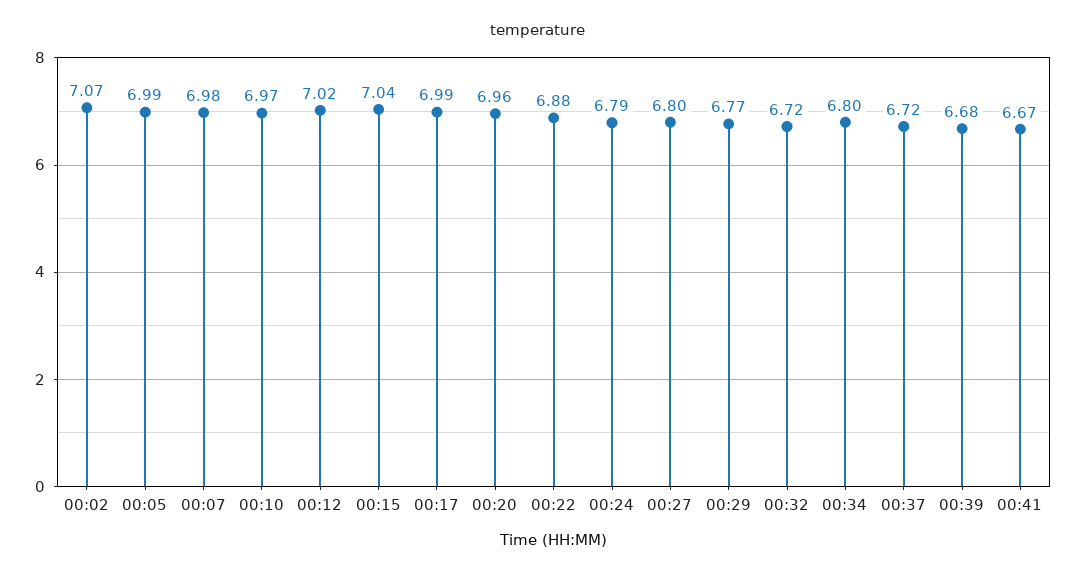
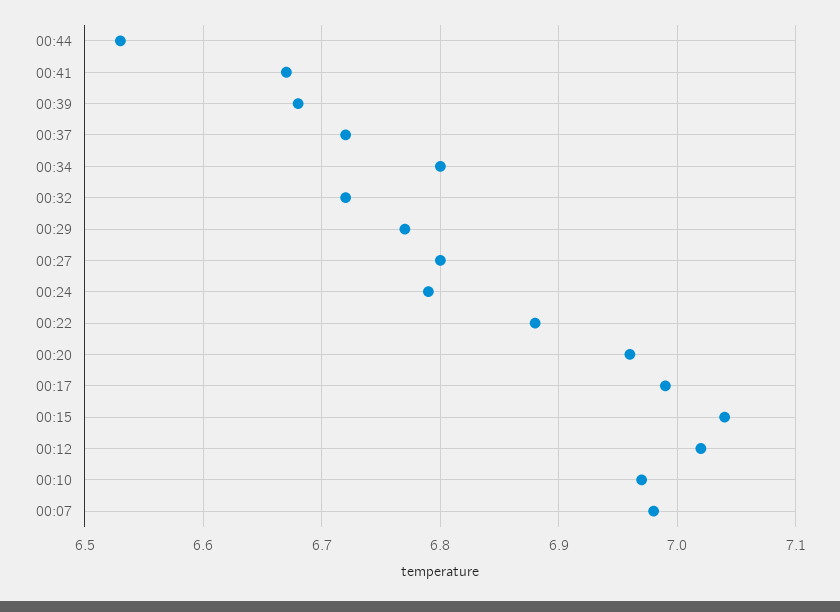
00:02: 7.07 -> none
00:05: 6.99 -> none
00:44: none -> 6.53

